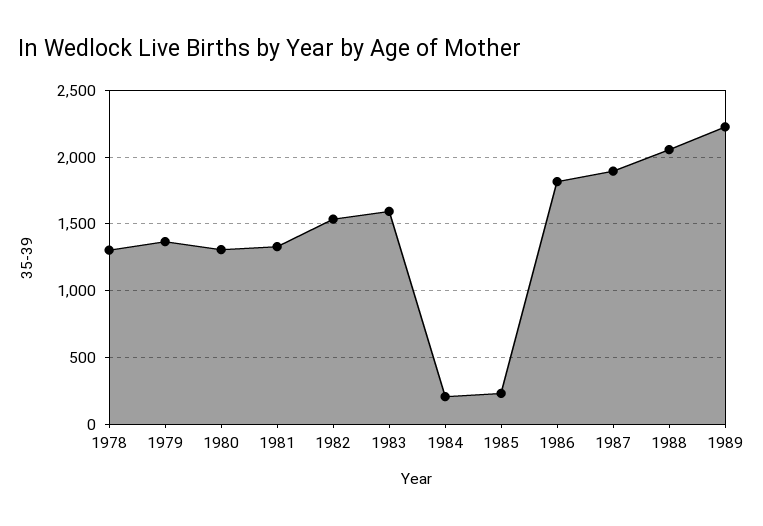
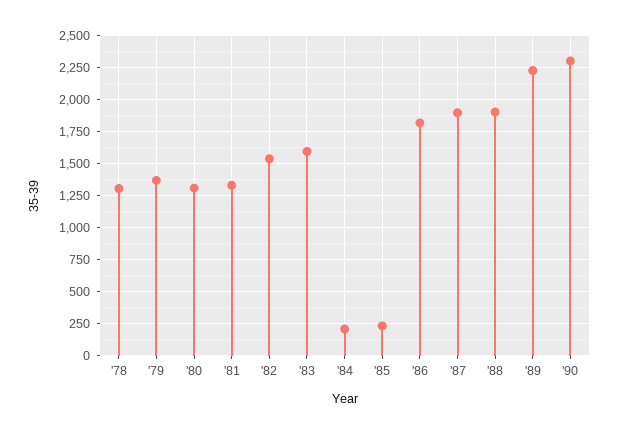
1988: 2050 -> 1900
'90: none -> 2300

